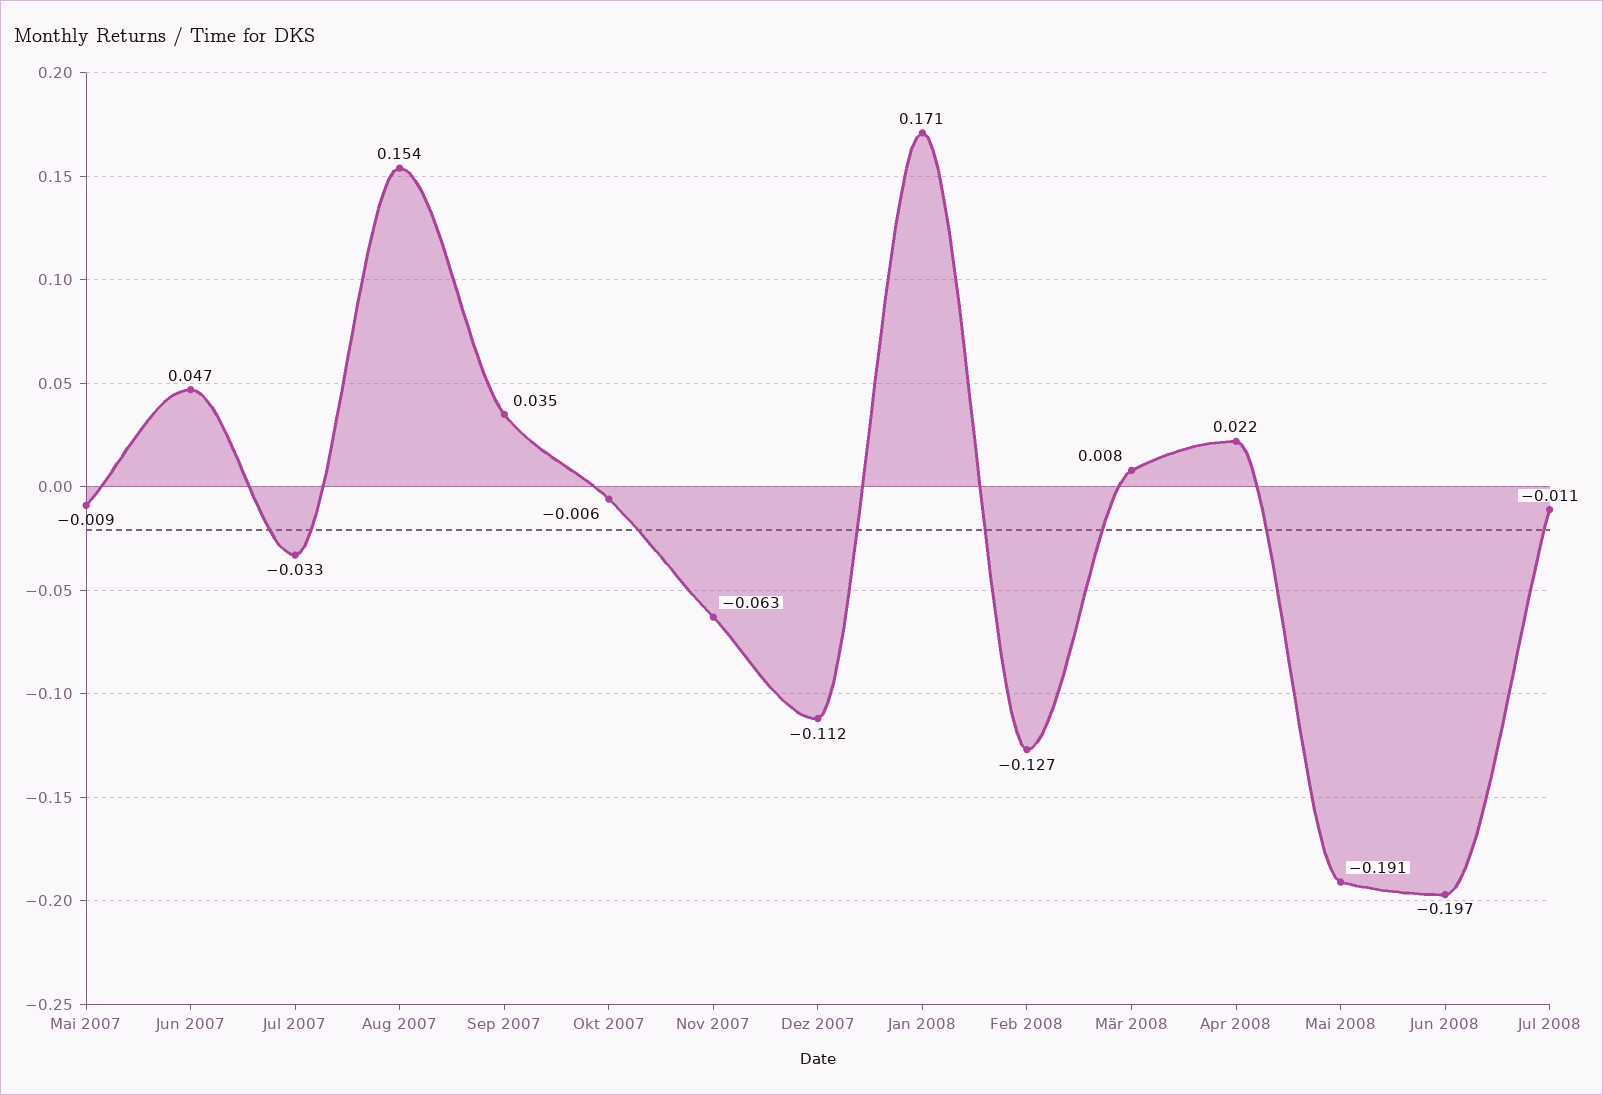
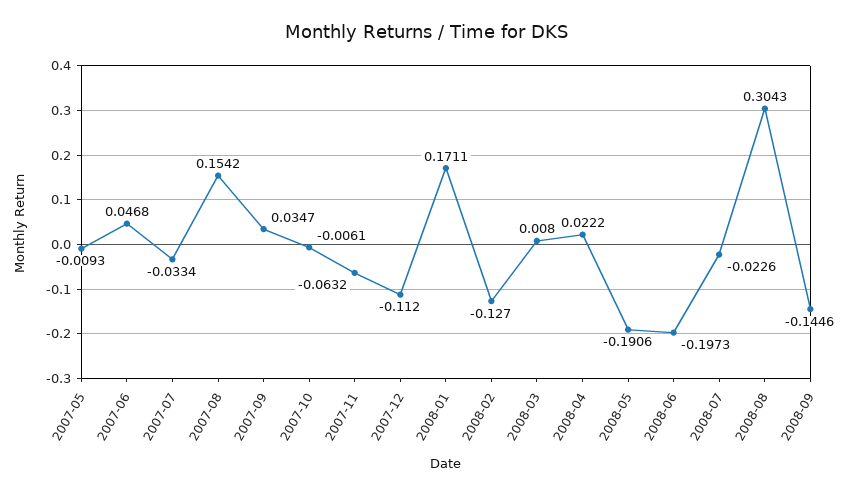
Jul 2008: -0.011 -> -0.0226
2008-08: none -> 0.3043
2008-09: none -> -0.1446

